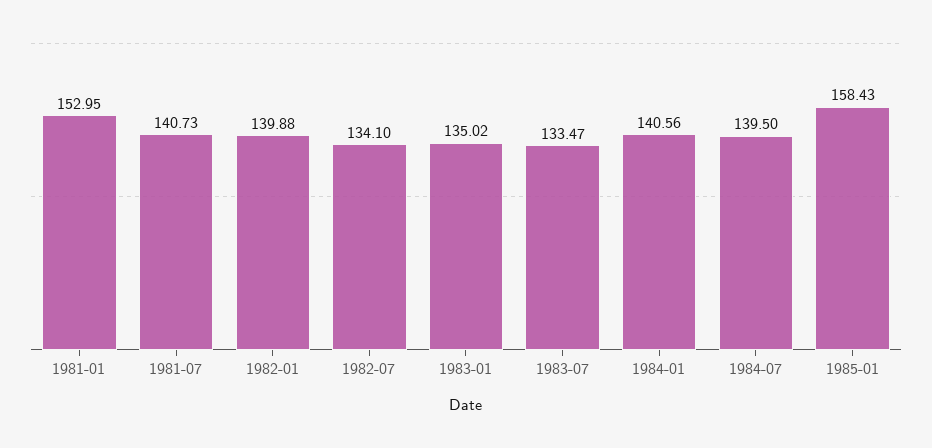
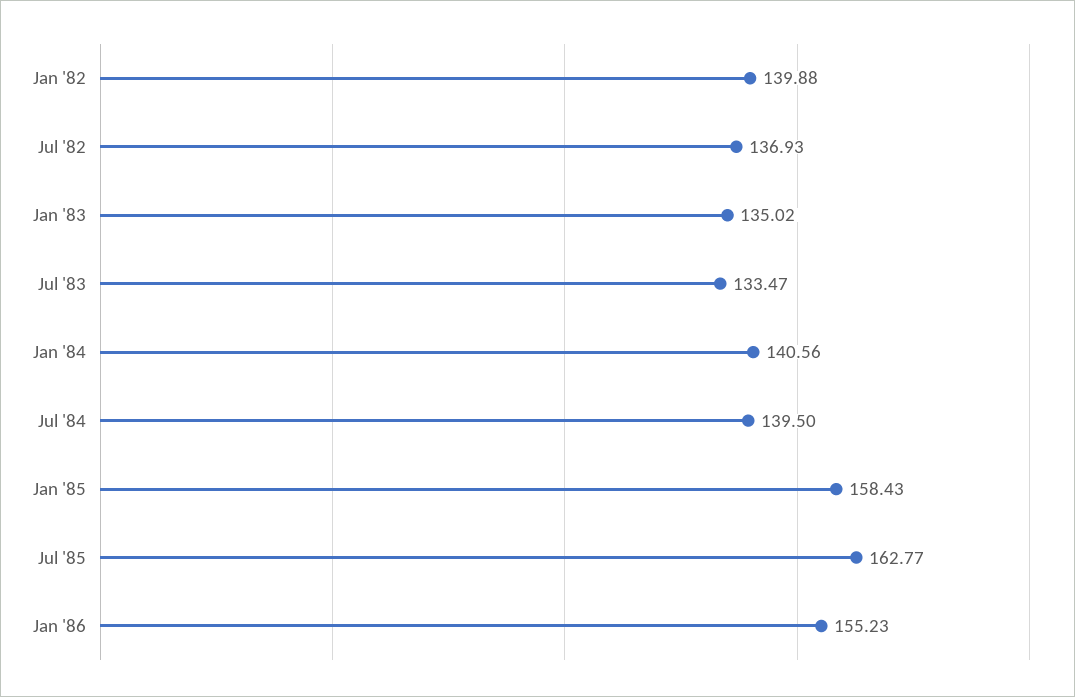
1981-01: 152.95 -> none
1981-07: 140.73 -> none
1982-07: 134.1 -> 136.93
Jul '85: none -> 162.77
Jan '86: none -> 155.23

